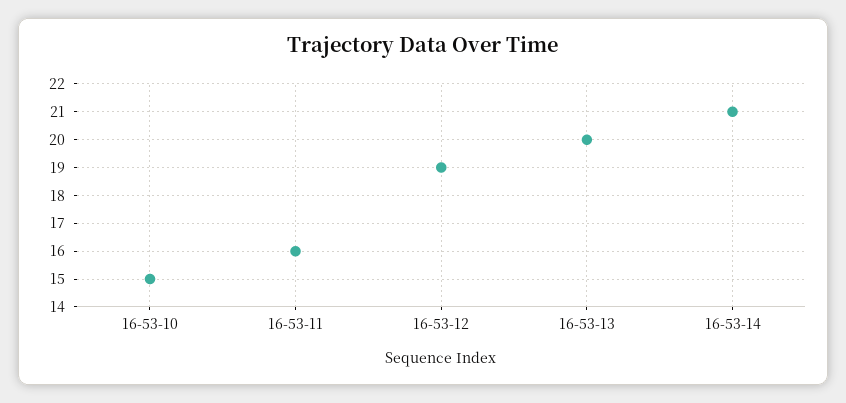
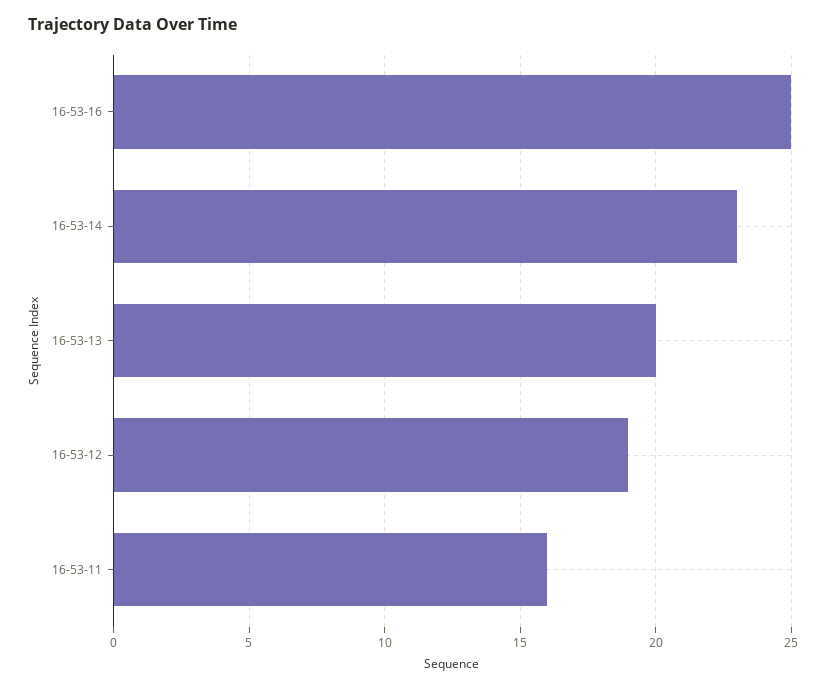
16-53-10: 15 -> none
16-53-14: 21 -> 23
16-53-16: none -> 25

